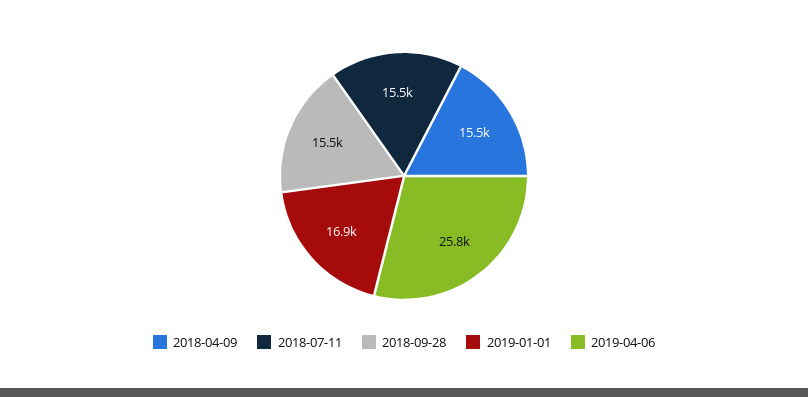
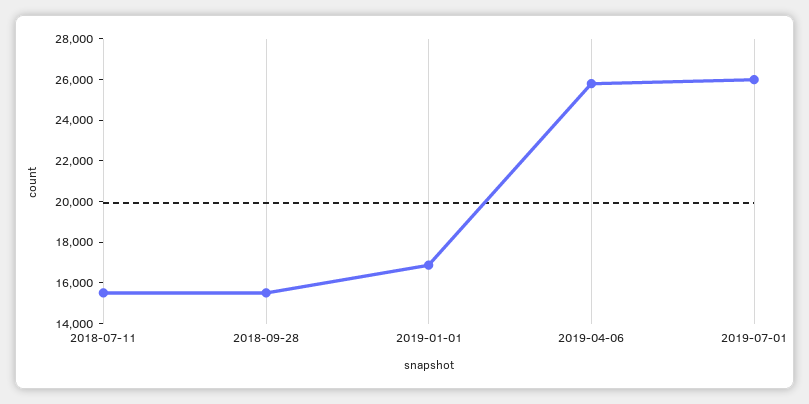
2018-04-09: 15500 -> none
2019-07-01: none -> 26000

